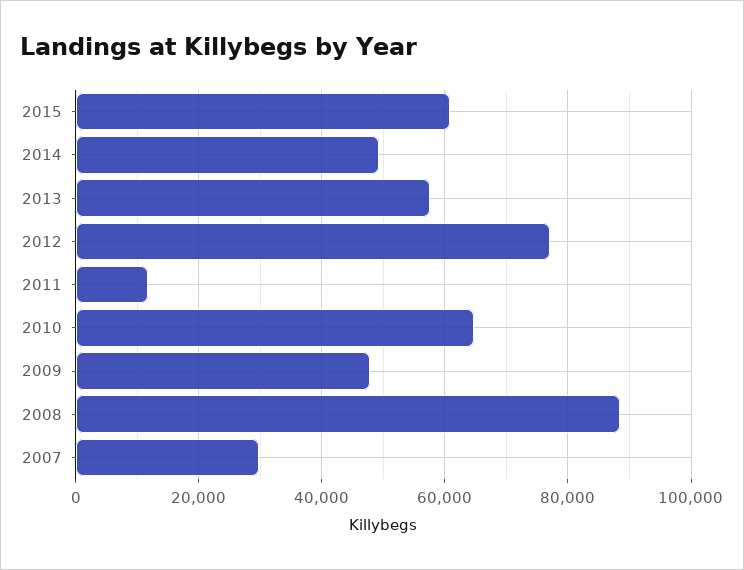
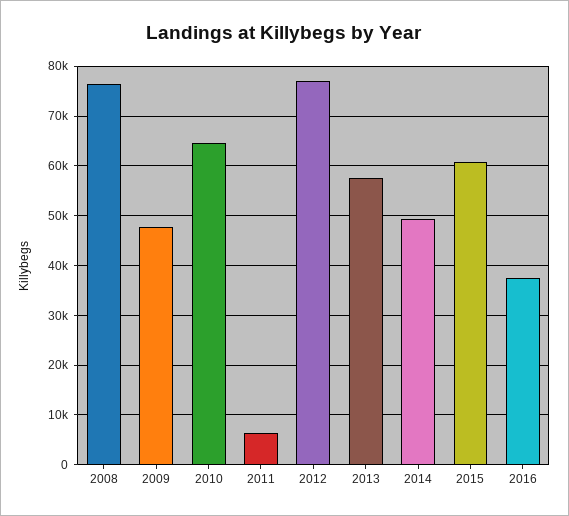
2011: 12000 -> 6000
2008: 88000 -> 76000
2007: 30000 -> none
2016: none -> 38000

